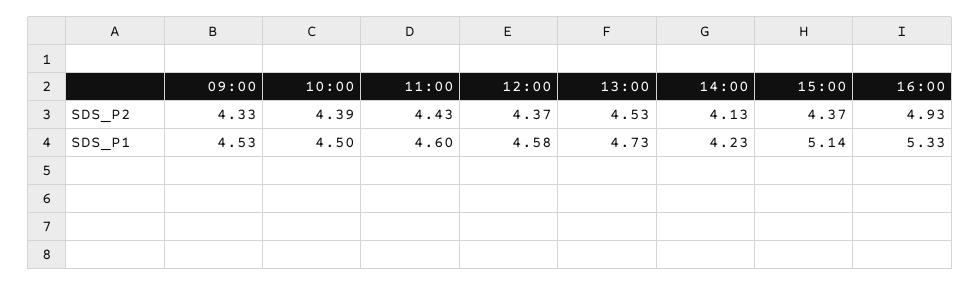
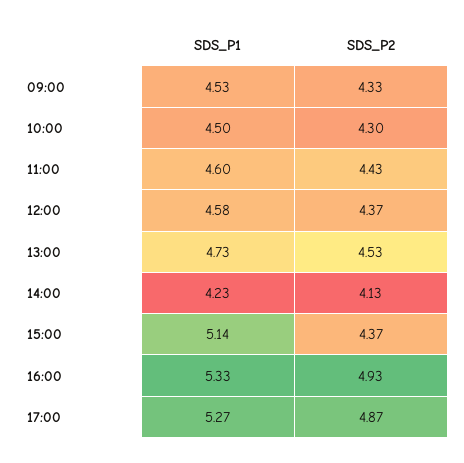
10:00, SDS_P2: 4.39 -> 4.3
17:00, SDS_P1: none -> 5.27
17:00, SDS_P2: none -> 4.87

